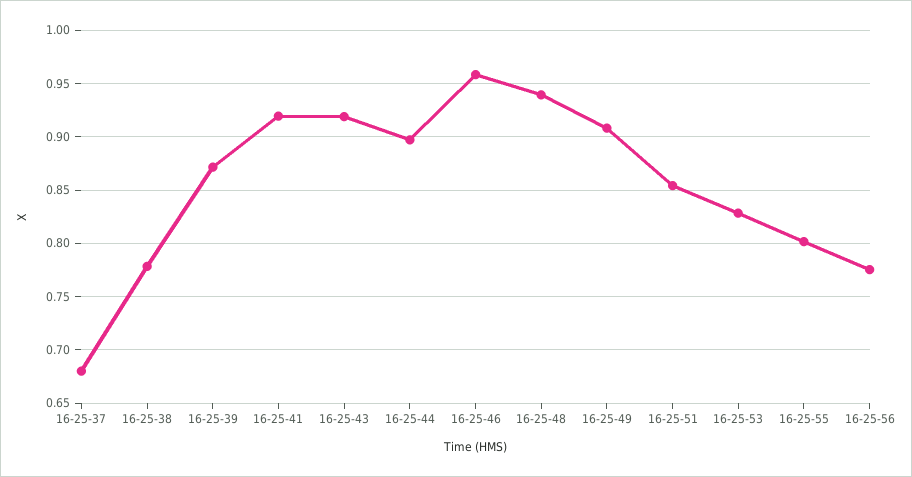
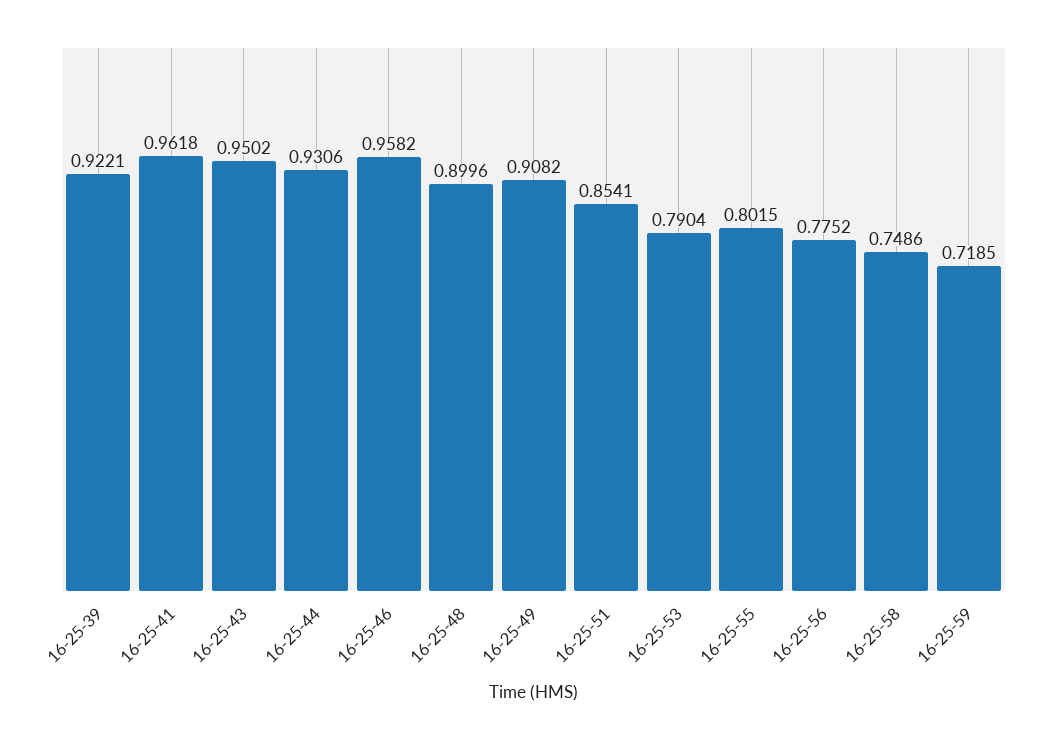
16-25-37: 0.68 -> none
16-25-38: 0.78 -> none
16-25-39: 0.87 -> 0.9221
16-25-41: 0.92 -> 0.9618
16-25-43: 0.92 -> 0.9502
16-25-44: 0.9 -> 0.9306
16-25-48: 0.94 -> 0.8996
16-25-53: 0.83 -> 0.7904
16-25-58: none -> 0.7486
16-25-59: none -> 0.7185

